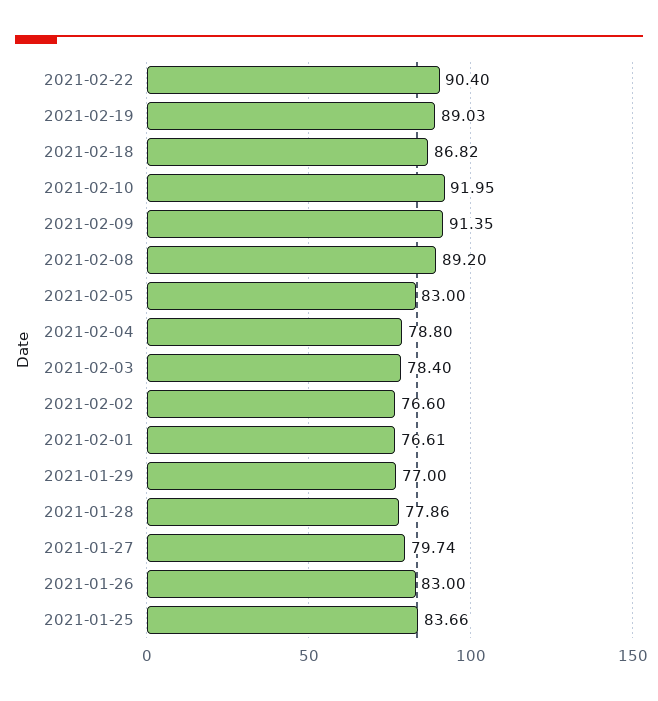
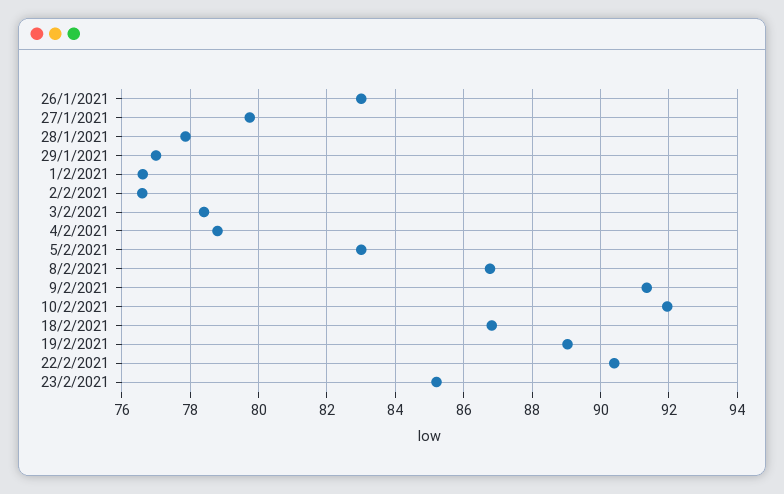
2021-02-08: 89.2 -> 86.8
2021-01-25: 83.66 -> none
23/2/2021: none -> 85.2

